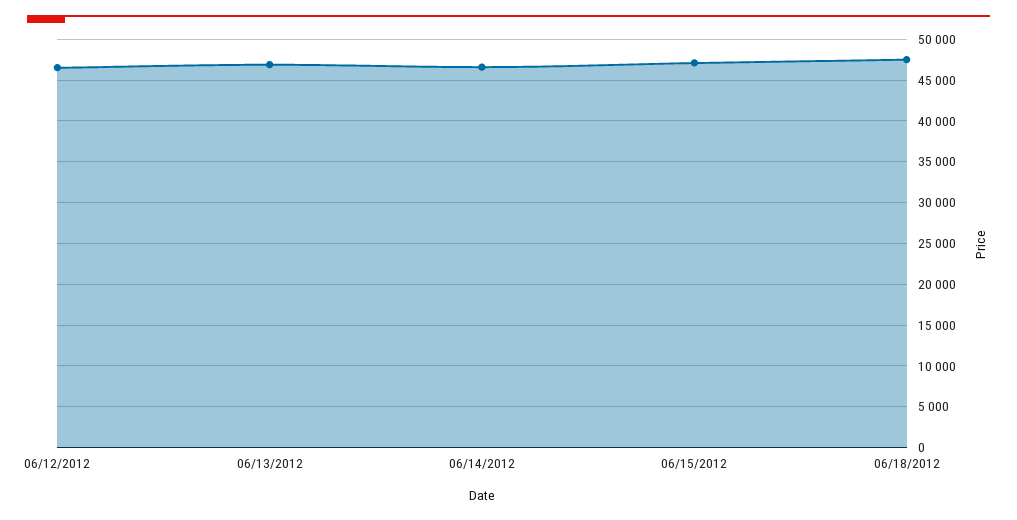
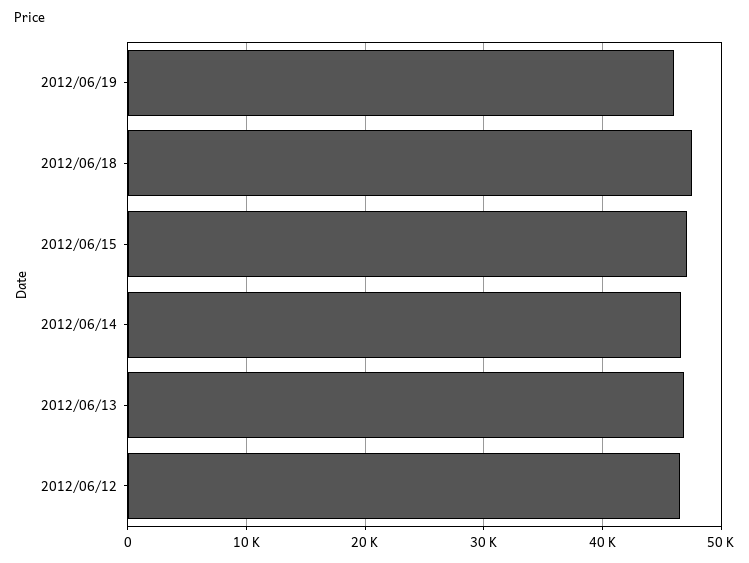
2012/06/19: none -> 46000

